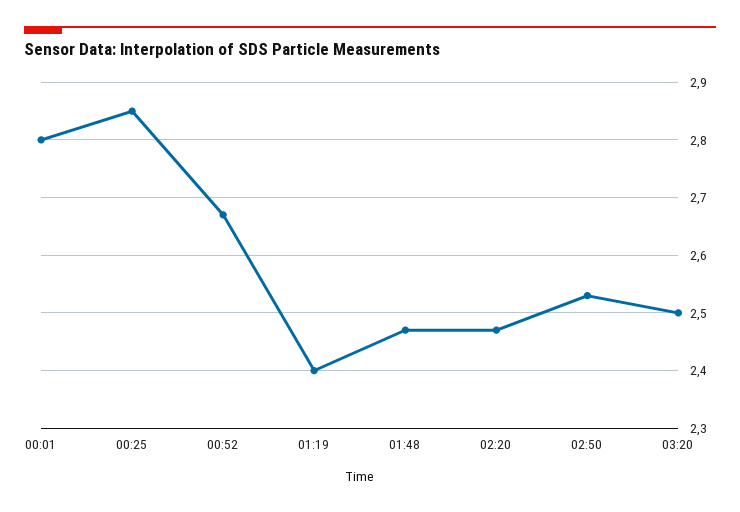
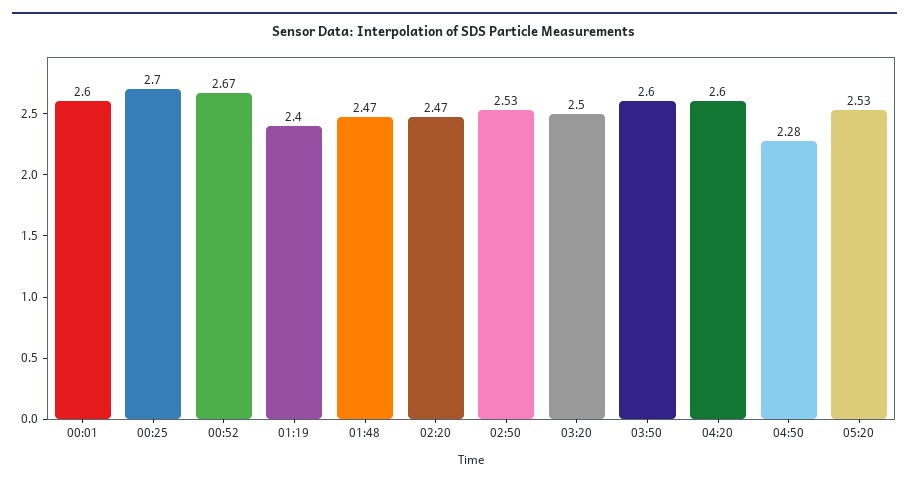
00:01: 2.8 -> 2.6
00:25: 2.85 -> 2.7
03:50: none -> 2.6
04:20: none -> 2.6
04:50: none -> 2.28
05:20: none -> 2.53

